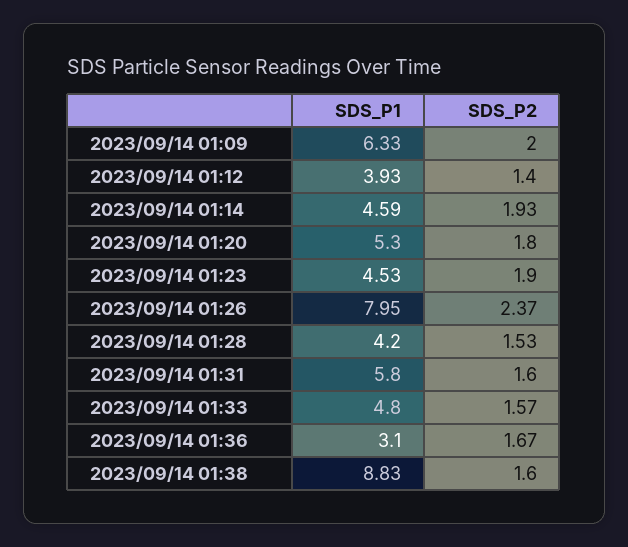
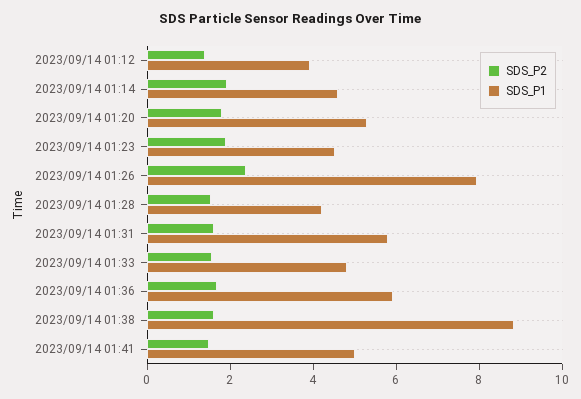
SDS_P1, 2023/09/14 01:09: 6.33 -> none
SDS_P2, 2023/09/14 01:09: 2 -> none
SDS_P1, 2023/09/14 01:36: 3.1 -> 6
SDS_P2, 2023/09/14 01:41: none -> 1.5
SDS_P1, 2023/09/14 01:41: none -> 5

